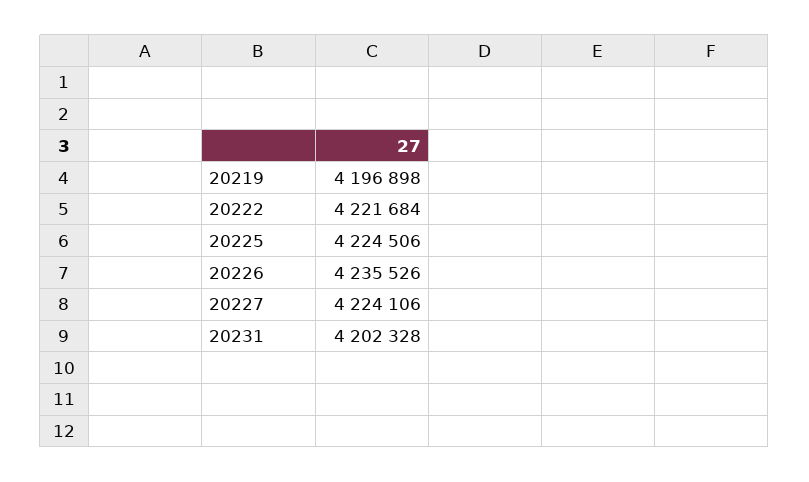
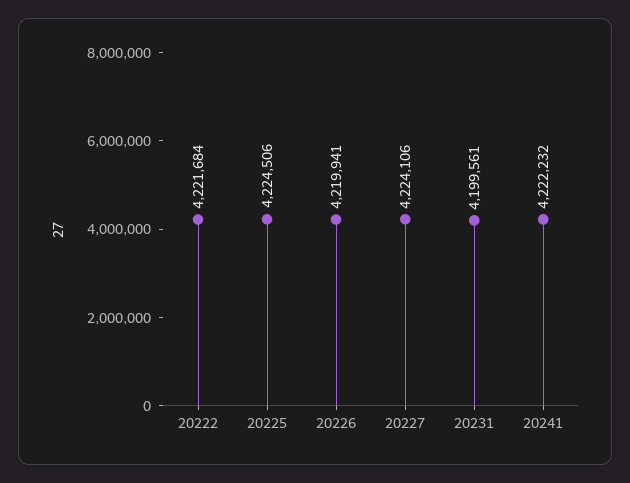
20219: 4196898 -> none
20226: 4235526 -> 4219941
20231: 4202328 -> 4199561
20241: none -> 4222232

